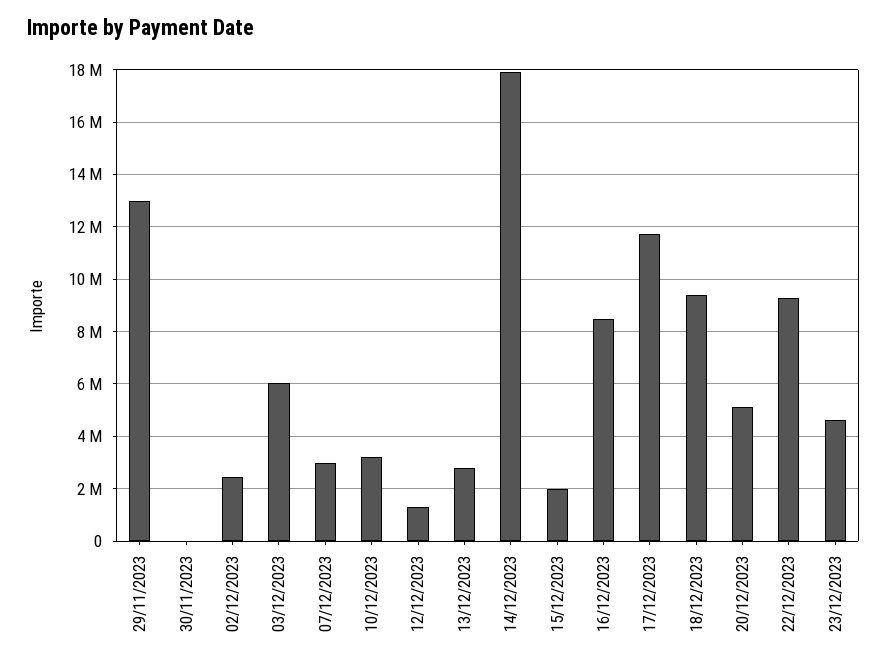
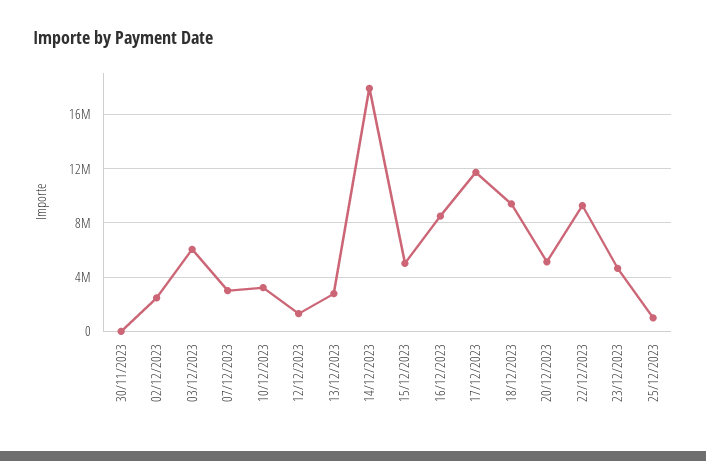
29/11/2023: 13000000 -> none
15/12/2023: 2000000 -> 5000000
25/12/2023: none -> 1000000

